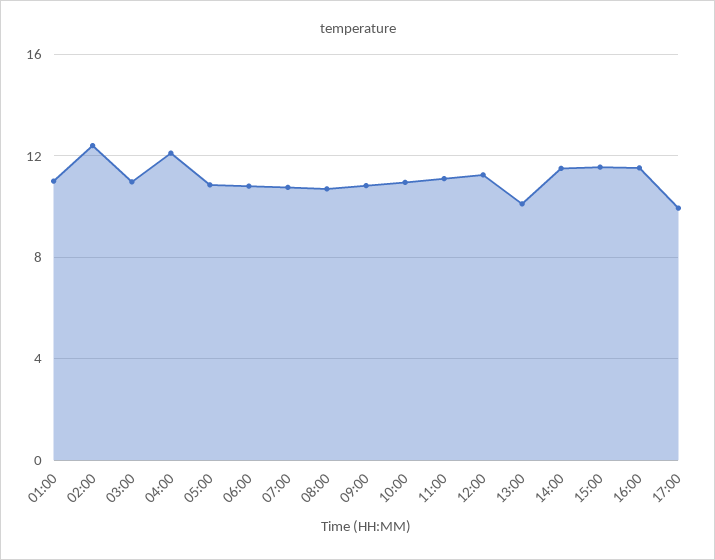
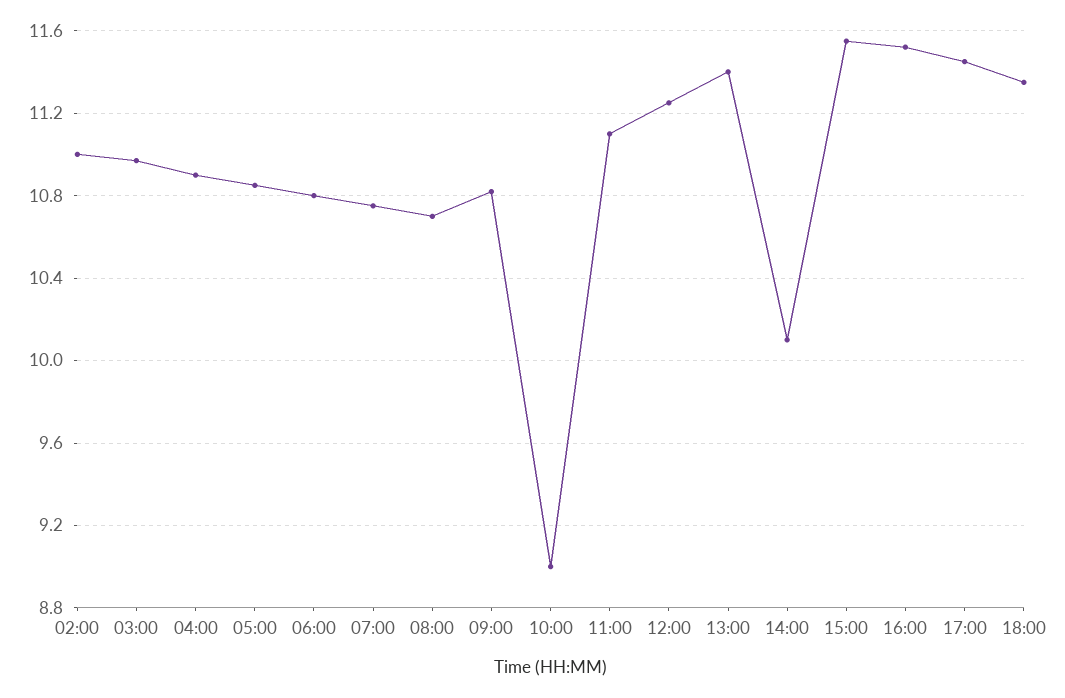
01:00: 11 -> none
02:00: 12.5 -> 11
04:00: 12 -> 10.9
10:00: 11 -> 9
13:00: 10 -> 11.4
14:00: 11.5 -> 10.1
17:00: 10 -> 11.45
18:00: none -> 11.35

